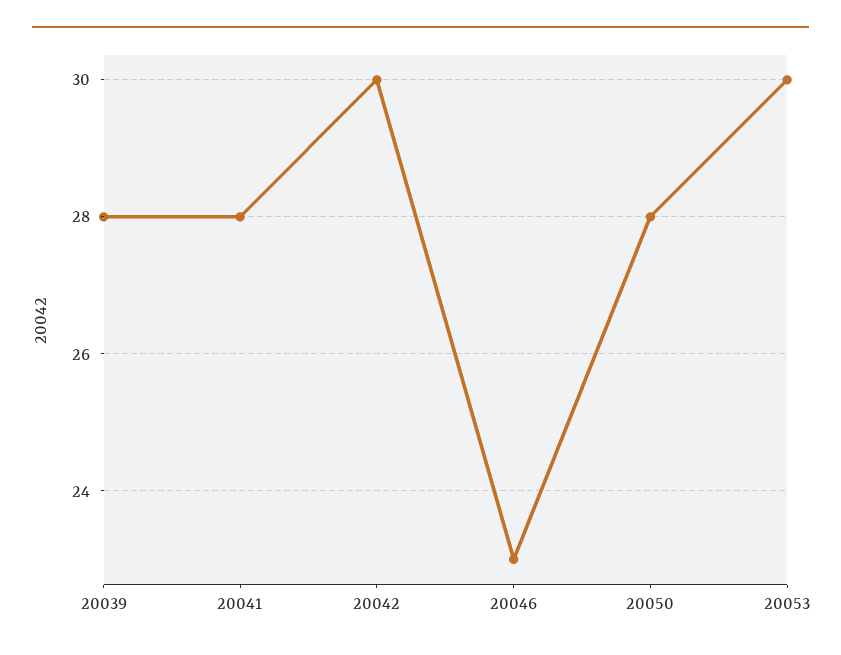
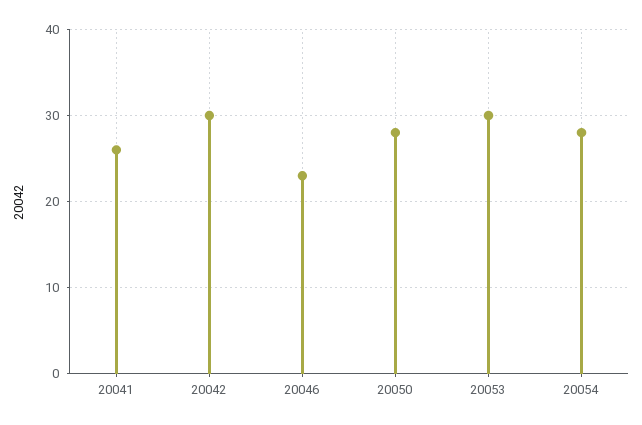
20039: 28 -> none
20041: 28 -> 26
20054: none -> 28

